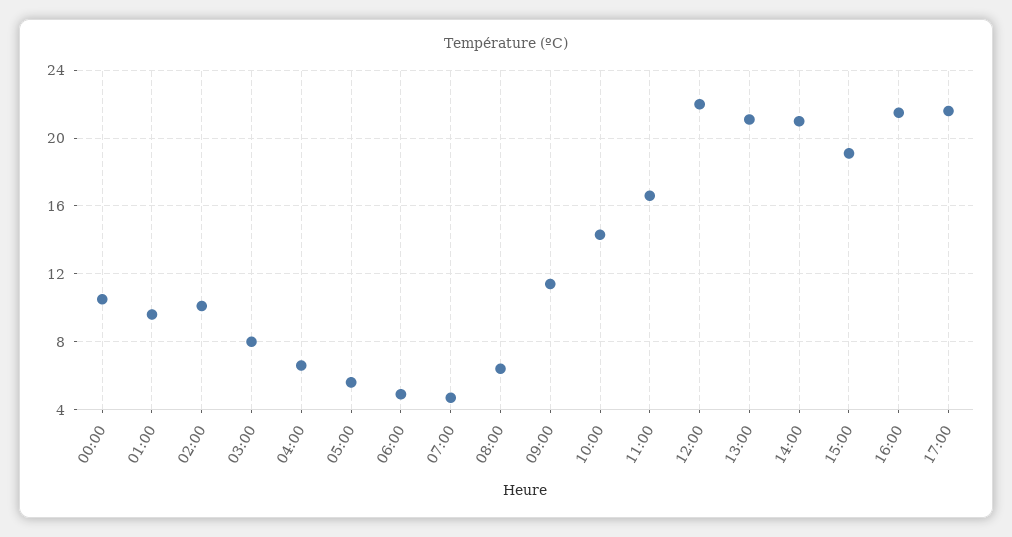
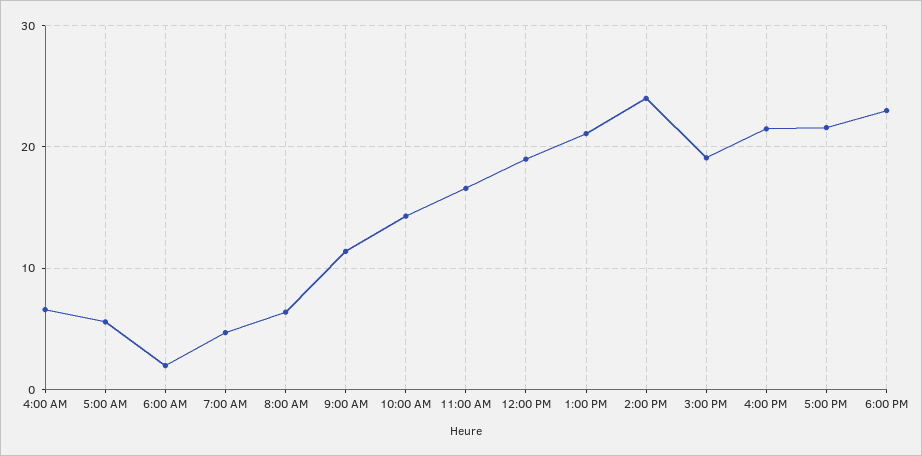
00:00: 10.5 -> none
01:00: 9.5 -> none
02:00: 10 -> none
03:00: 8 -> none
06:00: 5 -> 2
12:00: 22 -> 19
14:00: 21 -> 24
6:00 PM: none -> 23

